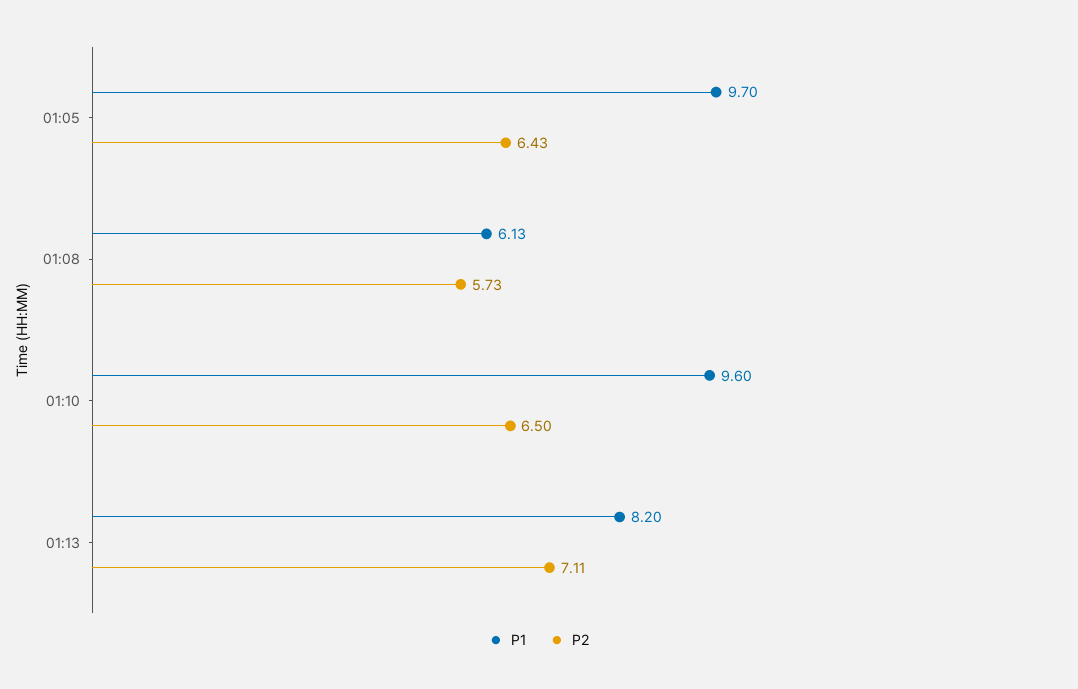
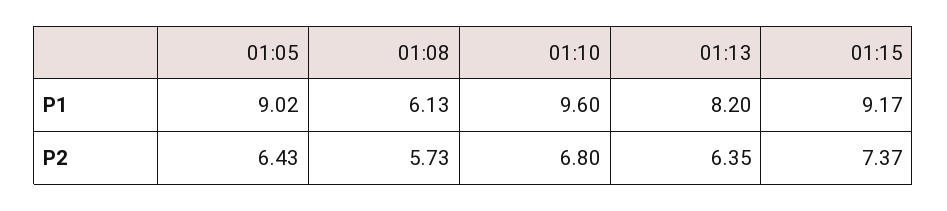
P1, 01:05: 9.7 -> 9.02
P2, 01:10: 6.5 -> 6.8
P2, 01:13: 7.11 -> 6.35
P1, 01:15: none -> 9.17
P2, 01:15: none -> 7.37

